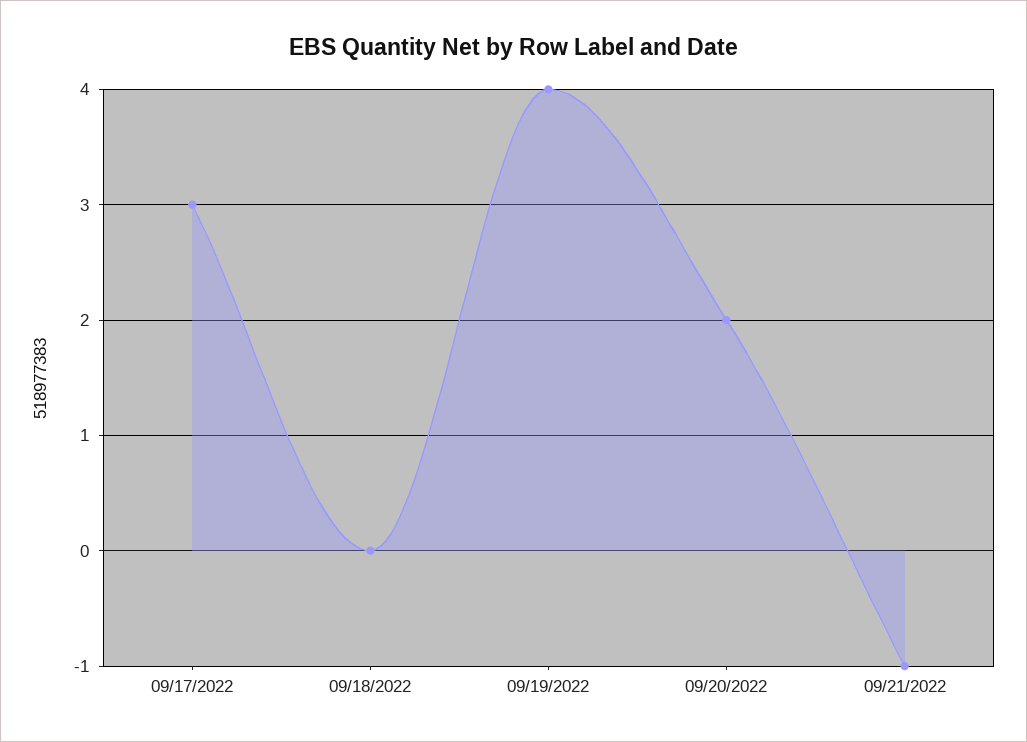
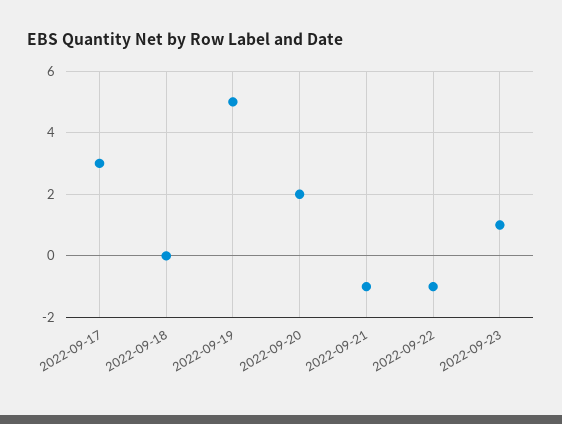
09/19/2022: 4 -> 5
2022-09-22: none -> -1
2022-09-23: none -> 1

